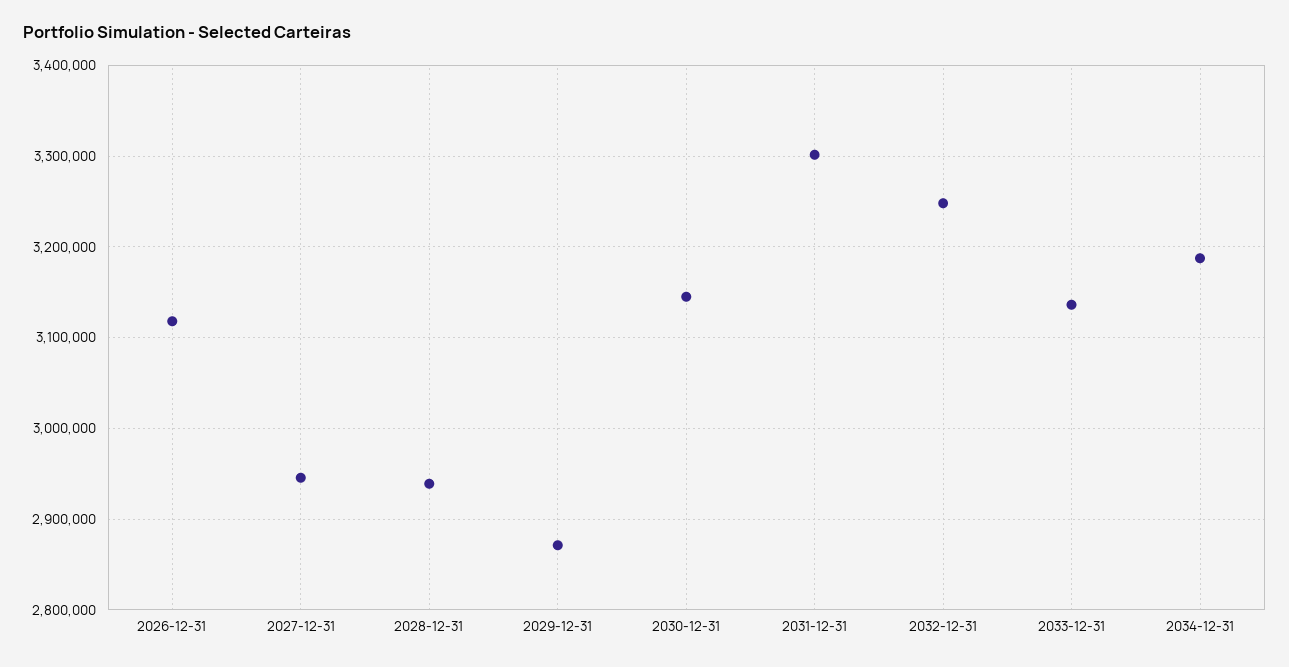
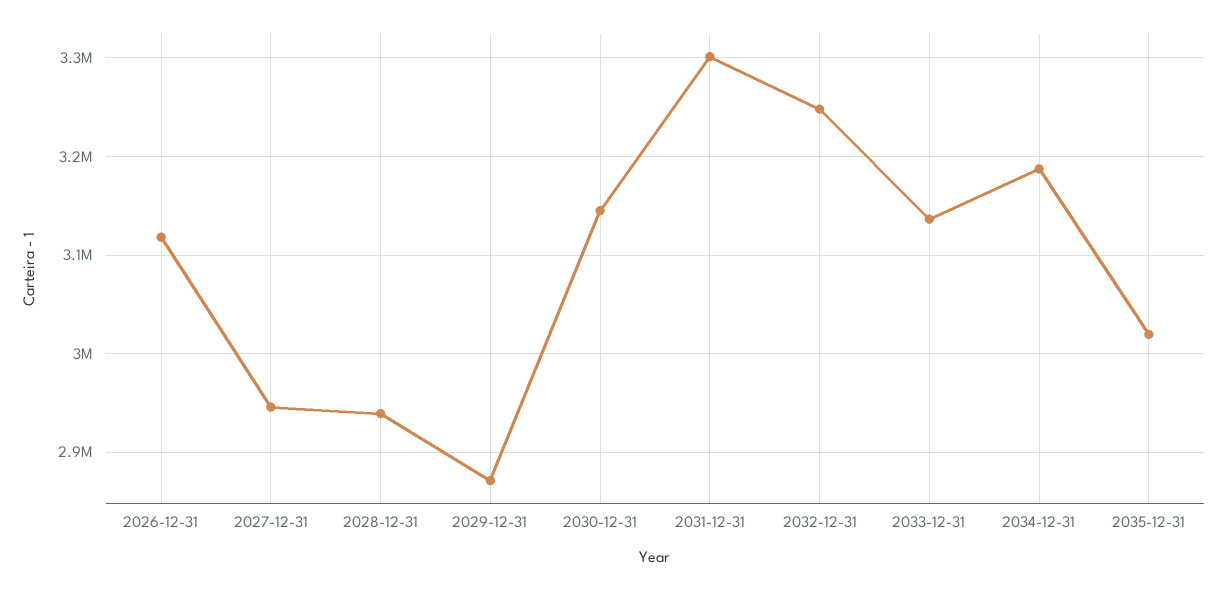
2035-12-31: none -> 3020000

